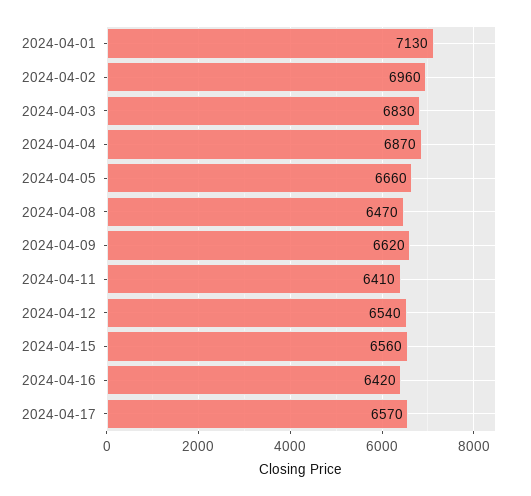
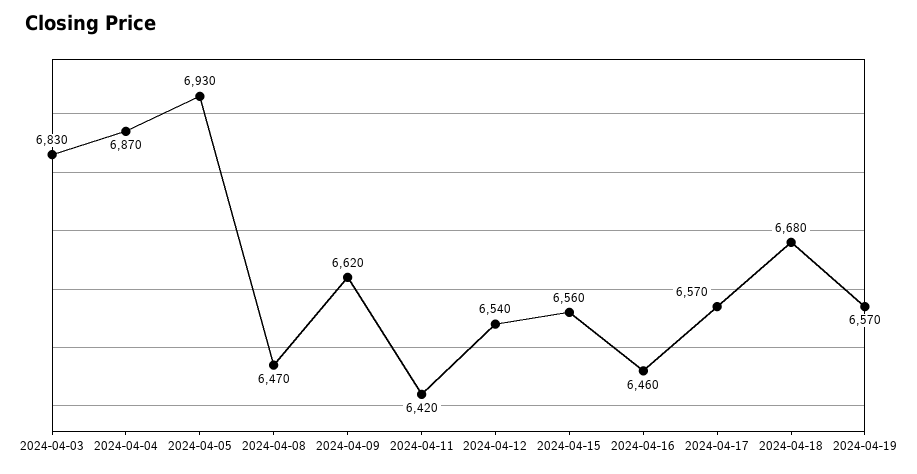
2024-04-01: 7130 -> none
2024-04-02: 6960 -> none
2024-04-05: 6660 -> 6930
2024-04-11: 6410 -> 6420
2024-04-16: 6420 -> 6460
2024-04-18: none -> 6680
2024-04-19: none -> 6570

